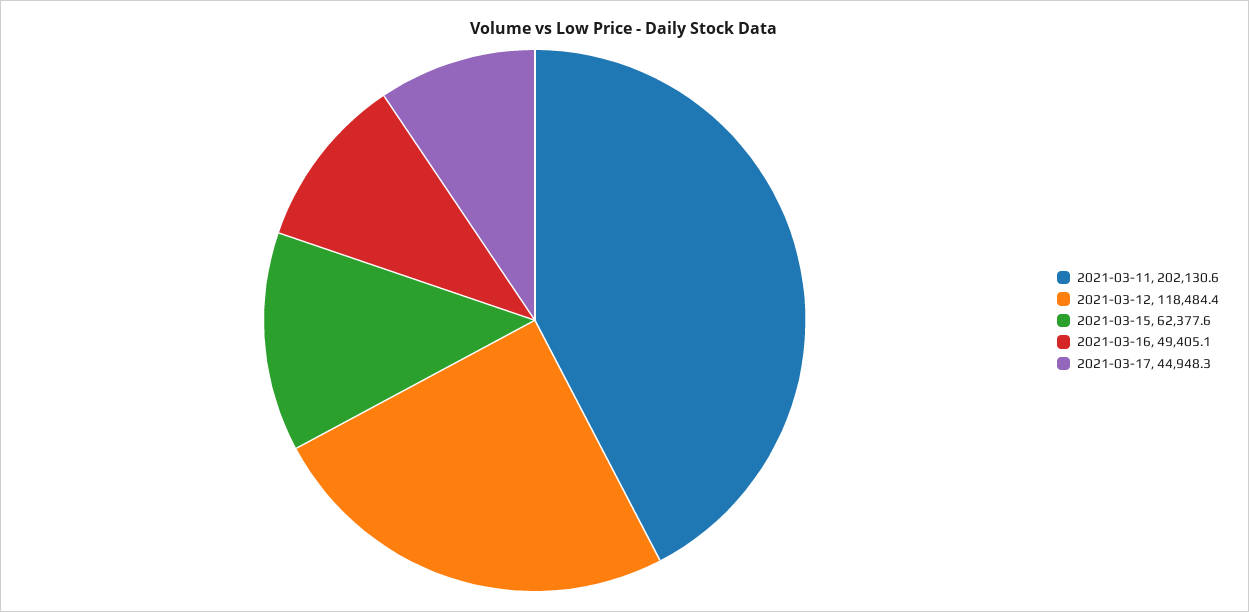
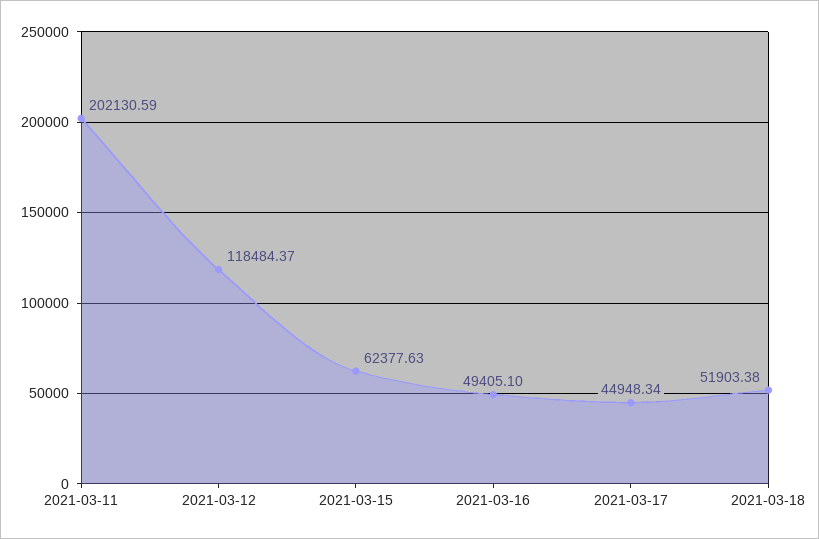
2021-03-18: none -> 51903.38

